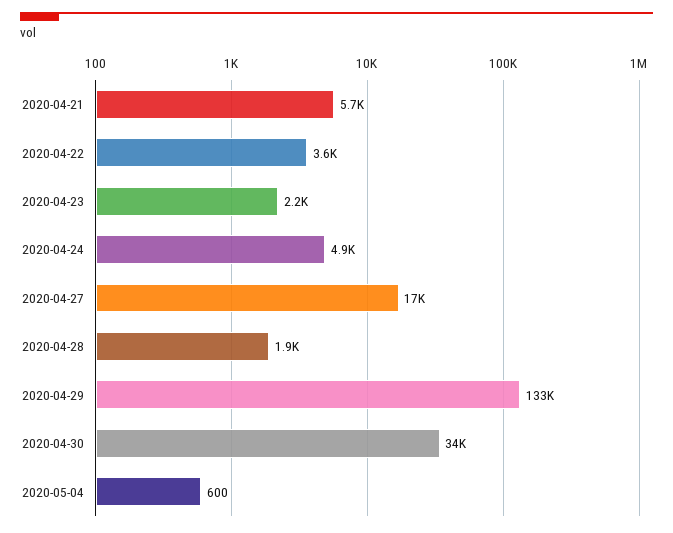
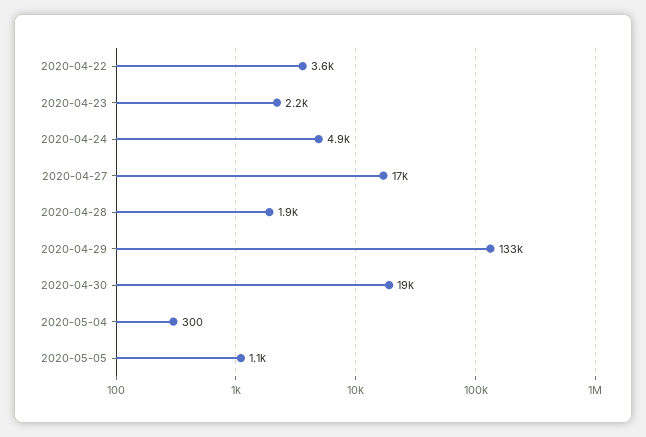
2020-04-21: 5700 -> none
2020-04-30: 34000 -> 19000
2020-05-04: 600 -> 300
2020-05-05: none -> 1100

